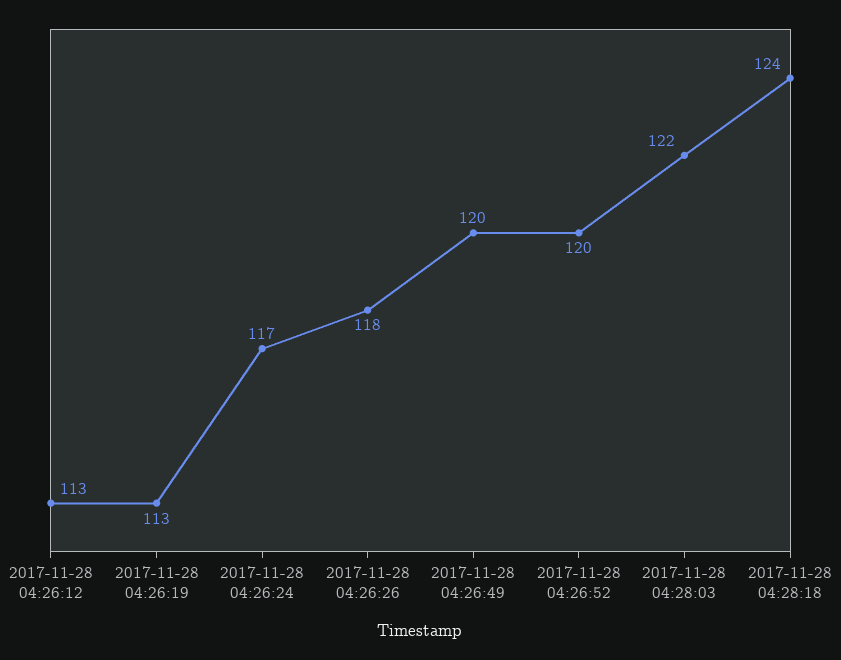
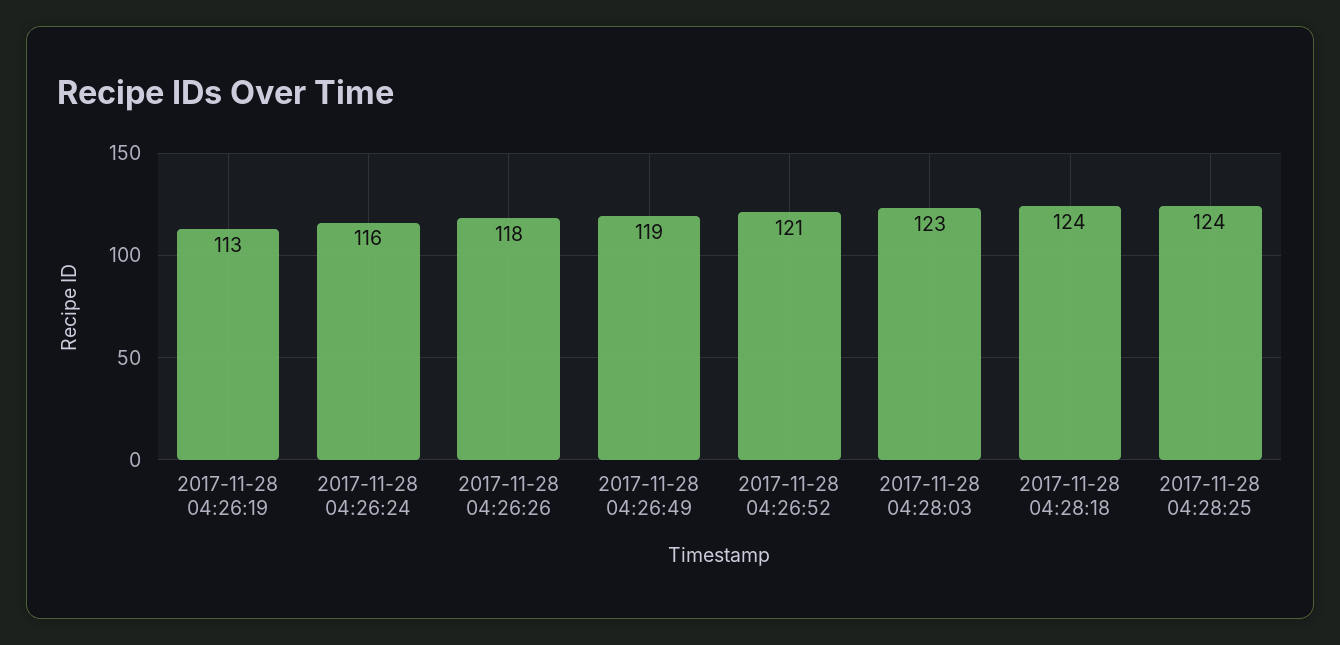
2017-11-28 04:26:12: 113 -> none
2017-11-28 04:26:24: 117 -> 116
2017-11-28 04:26:49: 120 -> 119
2017-11-28 04:26:52: 120 -> 121
2017-11-28 04:28:03: 122 -> 123
2017-11-28 04:28:25: none -> 124

